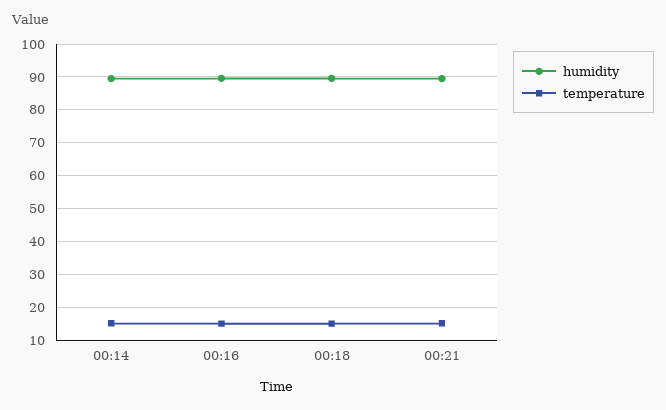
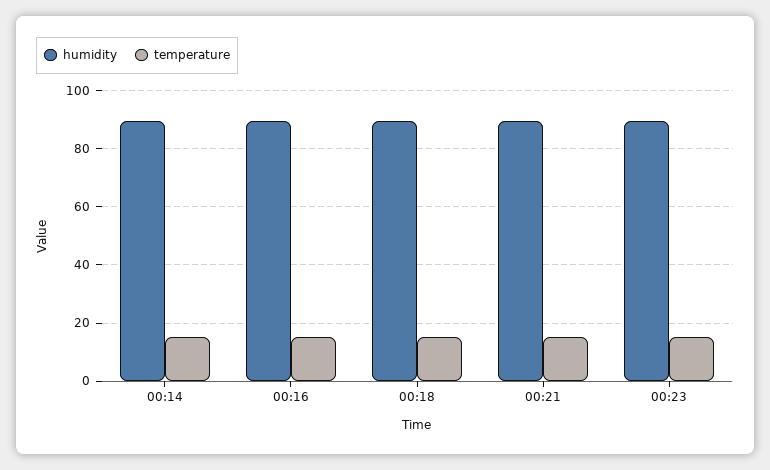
humidity, 00:23: none -> 90
temperature, 00:23: none -> 15

